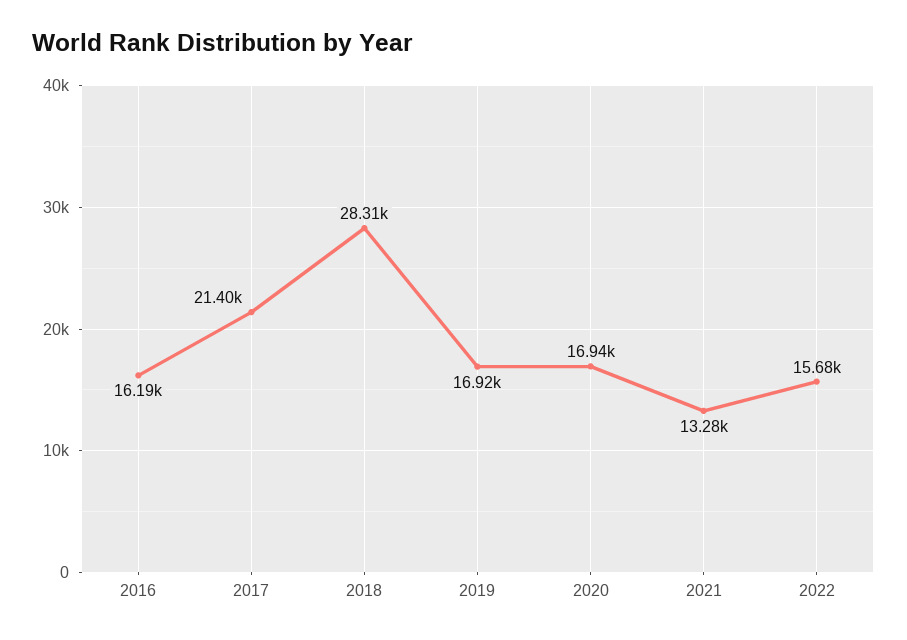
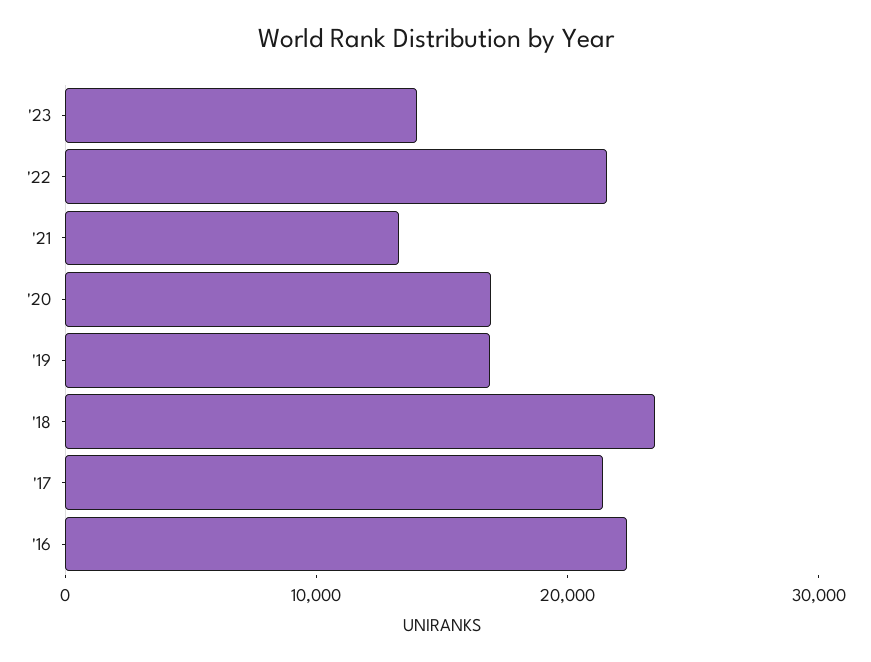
2016: 16190 -> 22000
2018: 28310 -> 24000
2022: 15680 -> 22000
'23: none -> 14000

